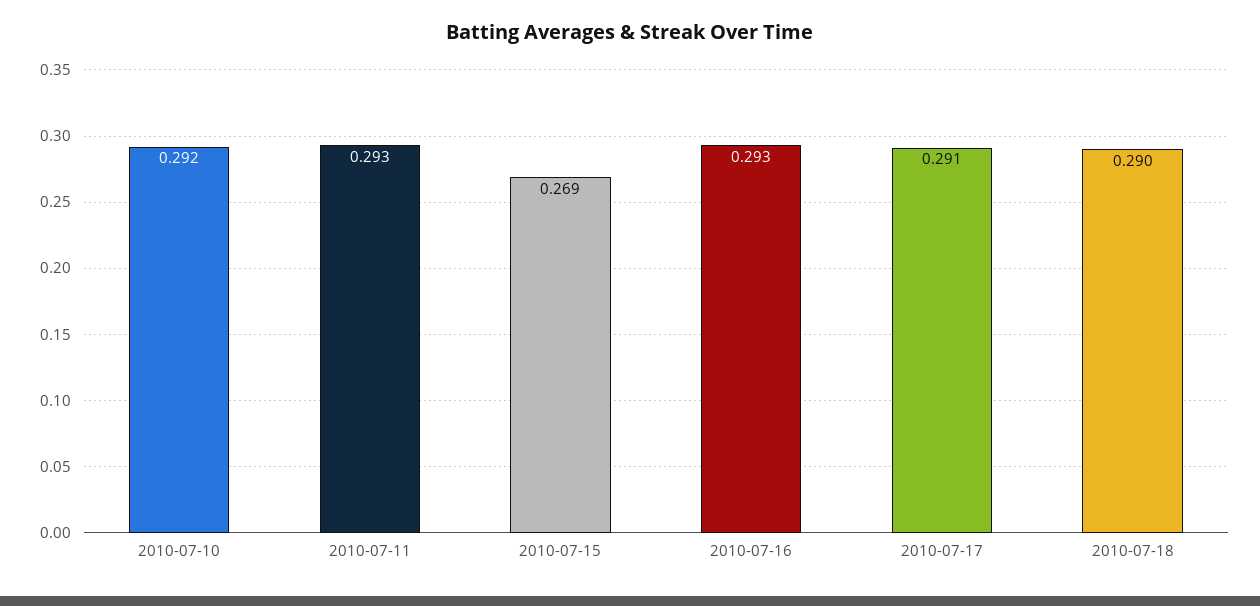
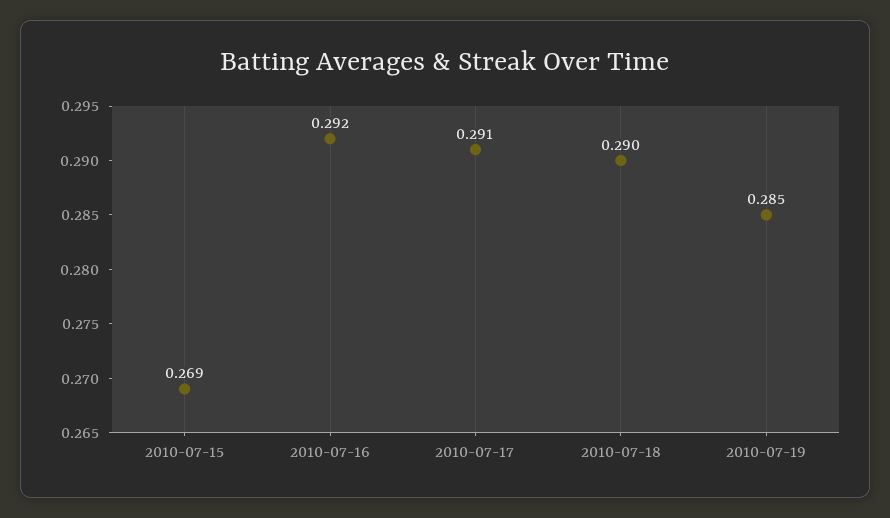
2010-07-10: 0.292 -> none
2010-07-11: 0.293 -> none
2010-07-16: 0.293 -> 0.292
2010-07-19: none -> 0.285

